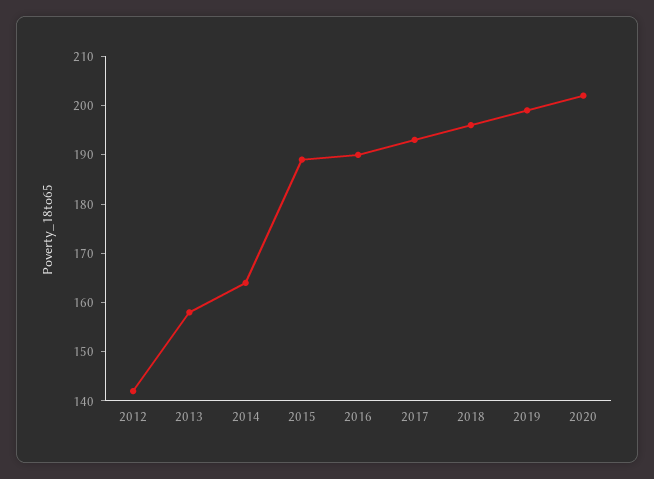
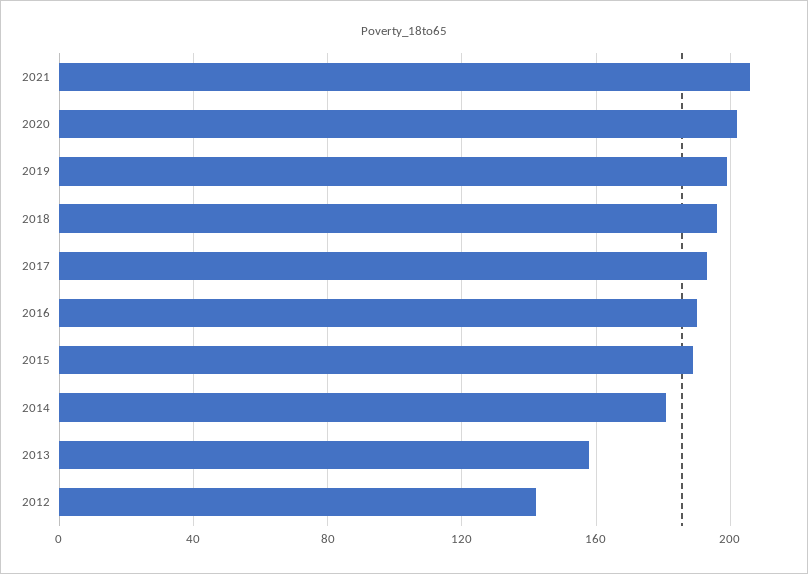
2014: 165 -> 180
2021: none -> 205

